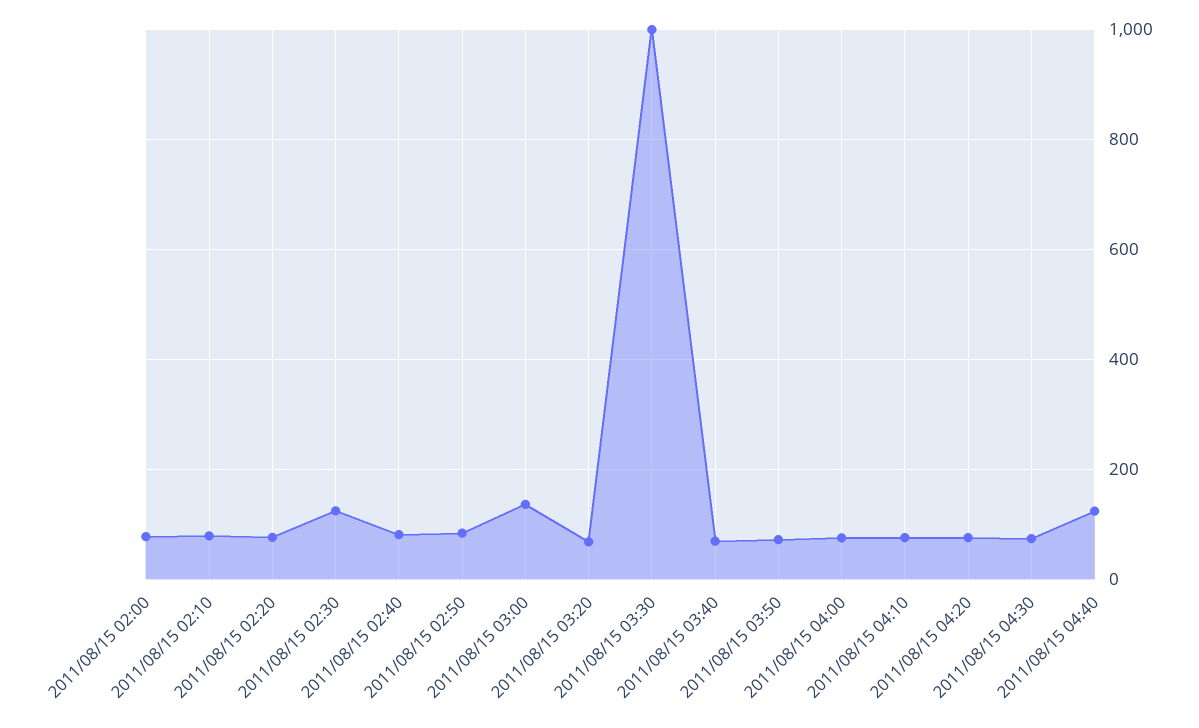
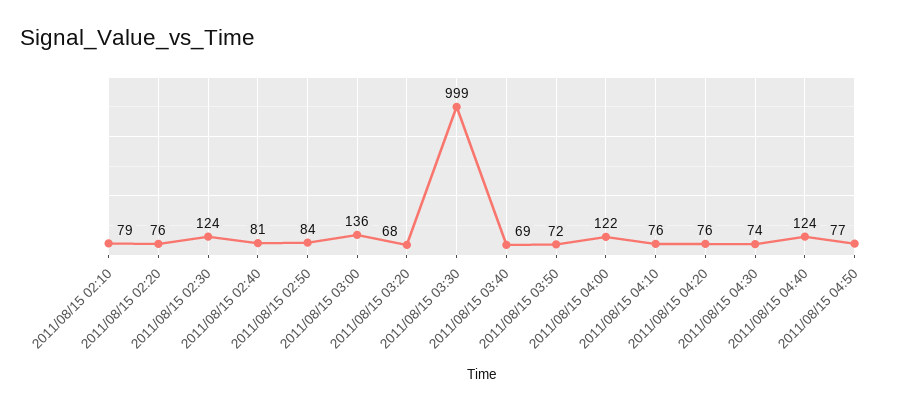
2011/08/15 02:00: 80 -> none
2011/08/15 04:00: 80 -> 122
2011/08/15 04:50: none -> 77

